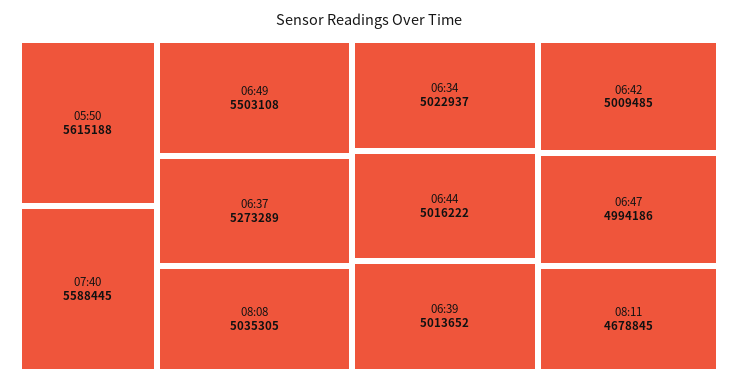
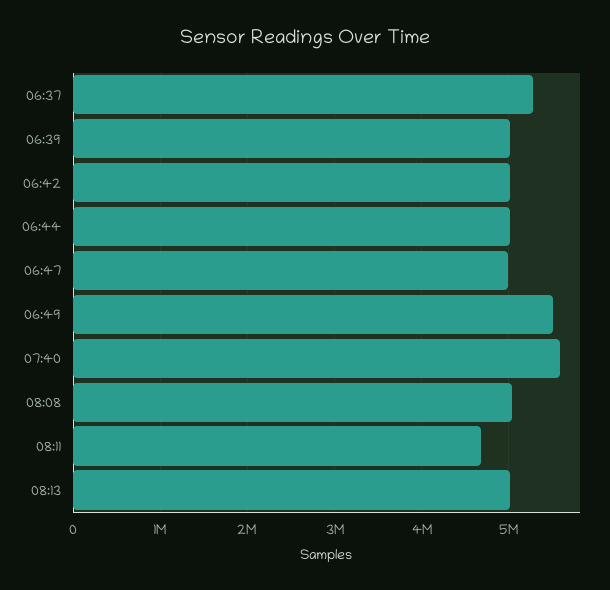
05:50: 5615188 -> none
06:34: 5022937 -> none
08:13: none -> 5000000

